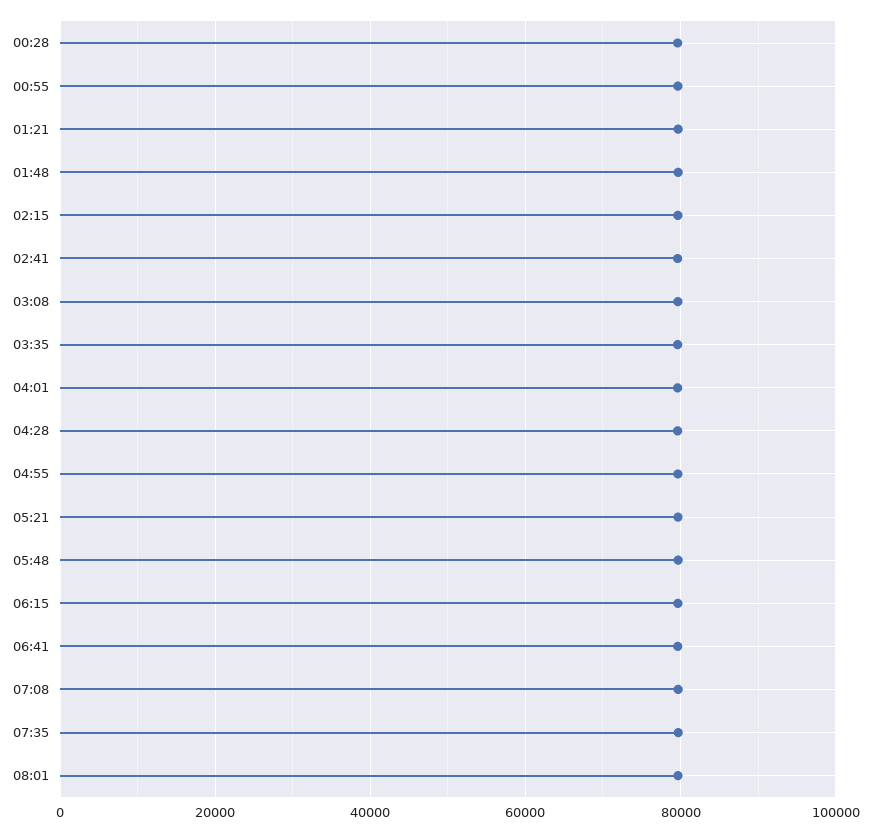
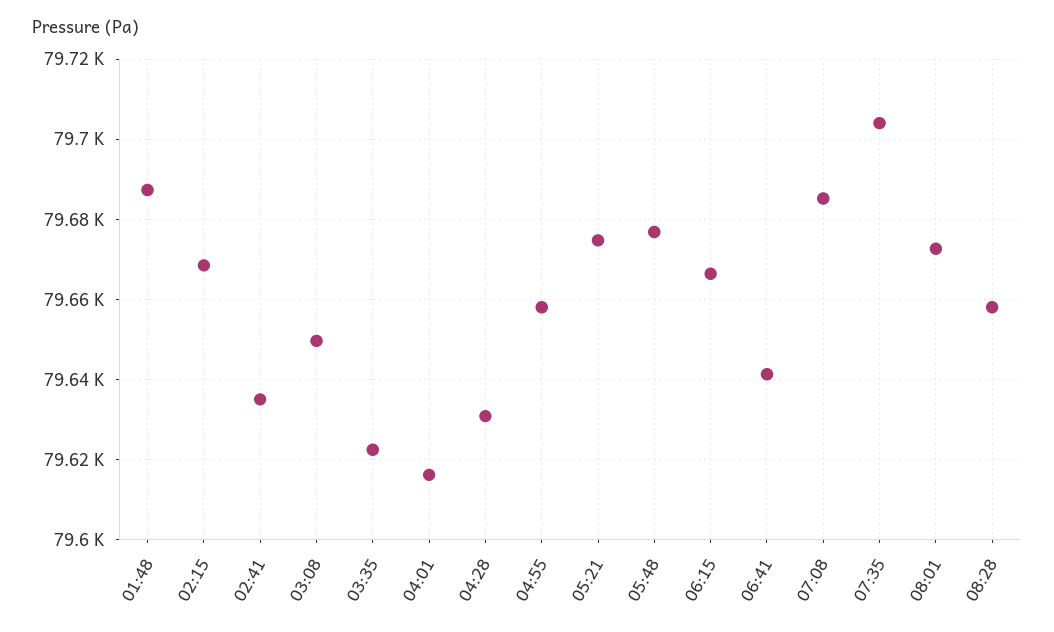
00:28: 80000 -> none
00:55: 80000 -> none
01:21: 80000 -> none
08:28: none -> 79658

